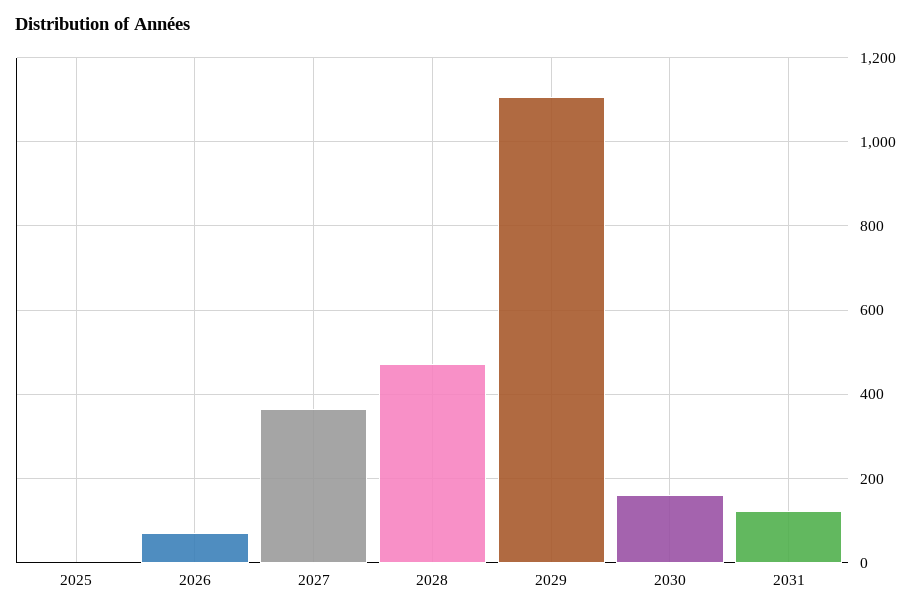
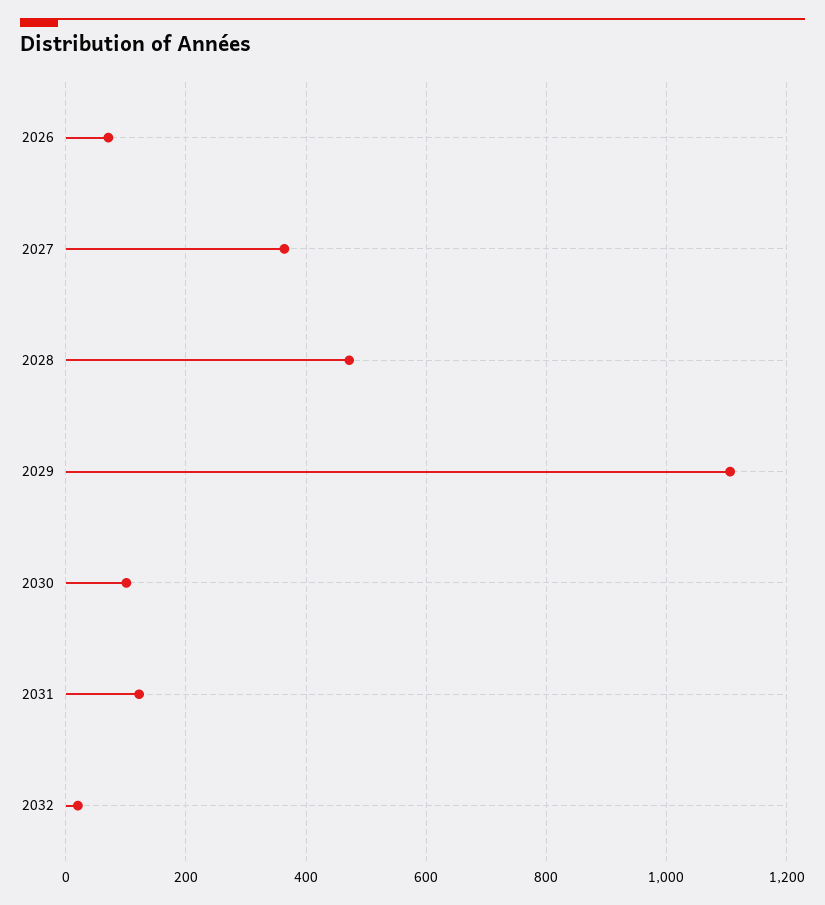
2025: 0 -> none
2030: 160 -> 100
2032: none -> 20

